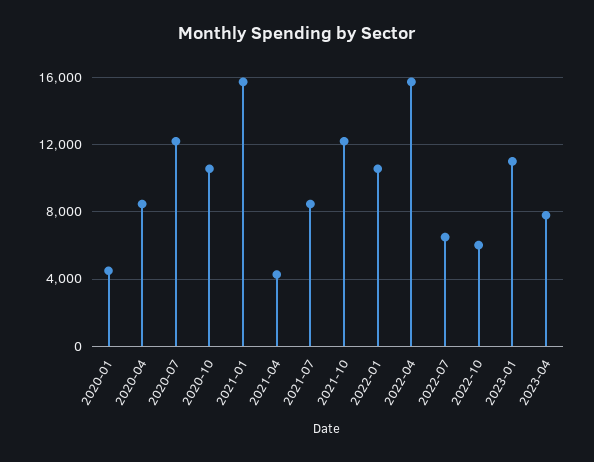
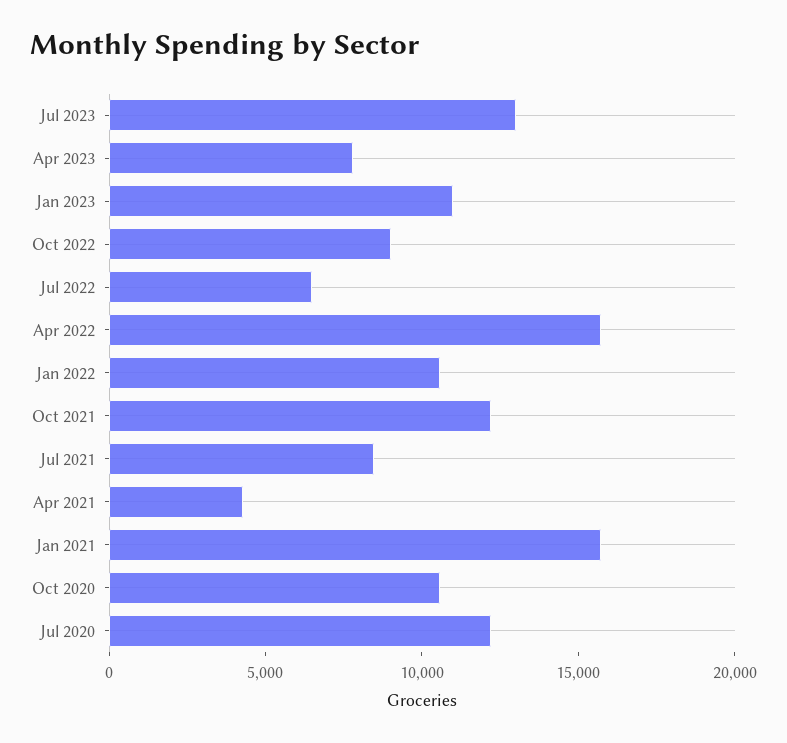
2020-01: 4500 -> none
2020-04: 8500 -> none
2022-10: 6000 -> 9000
Jul 2023: none -> 13000

